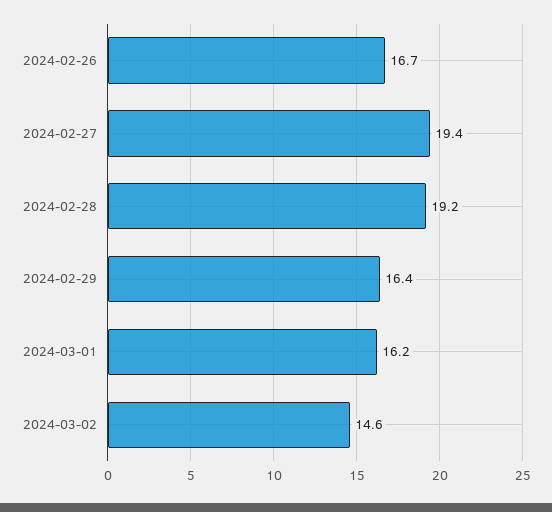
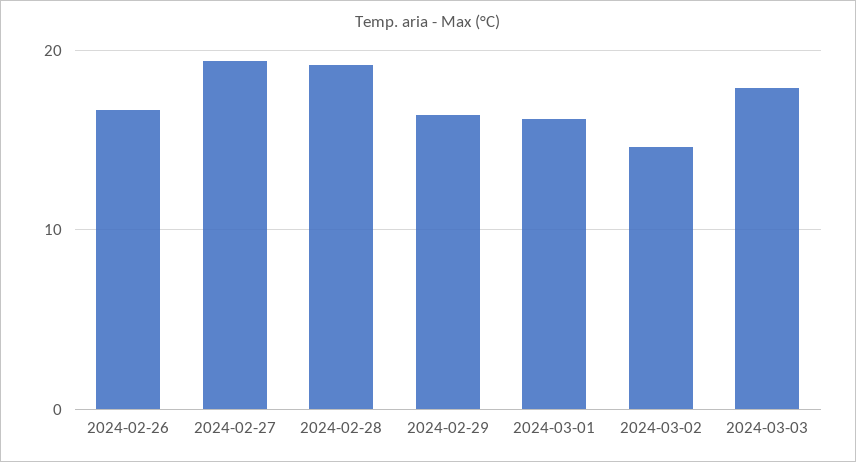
2024-03-03: none -> 18

